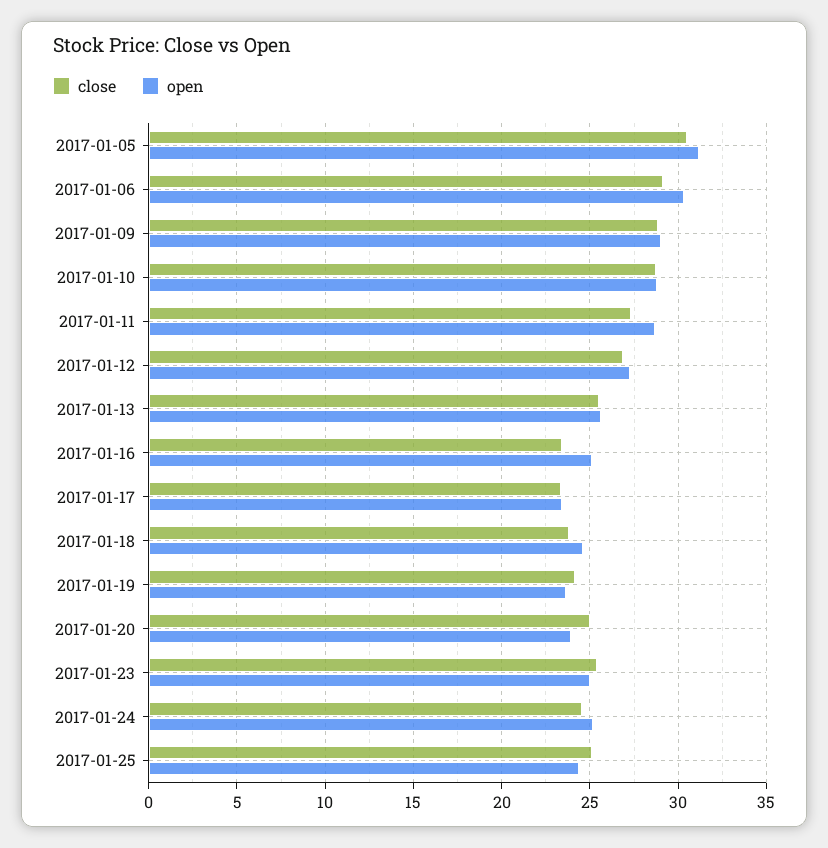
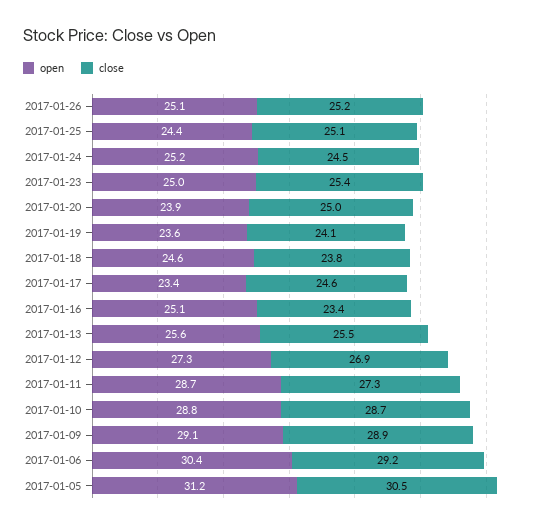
close, 2017-01-17: 23.5 -> 24.6
open, 2017-01-26: none -> 25.1
close, 2017-01-26: none -> 25.2

